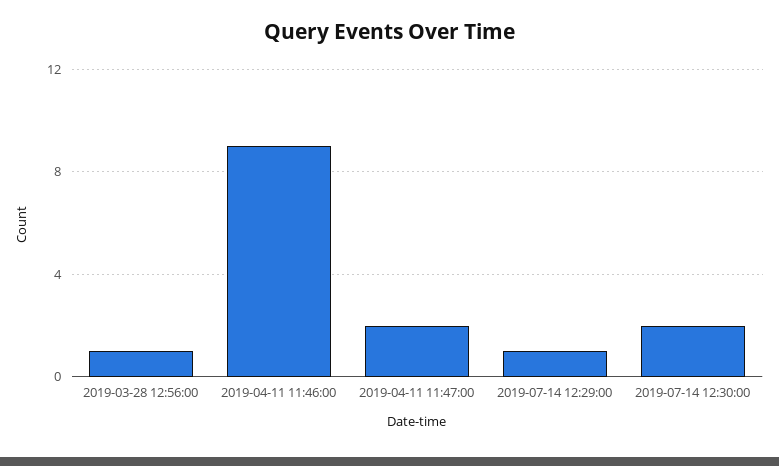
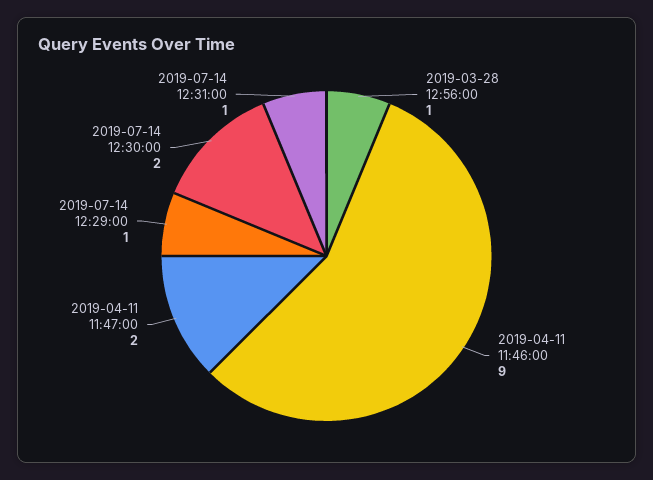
2019-07-14 12:31:00: none -> 1

